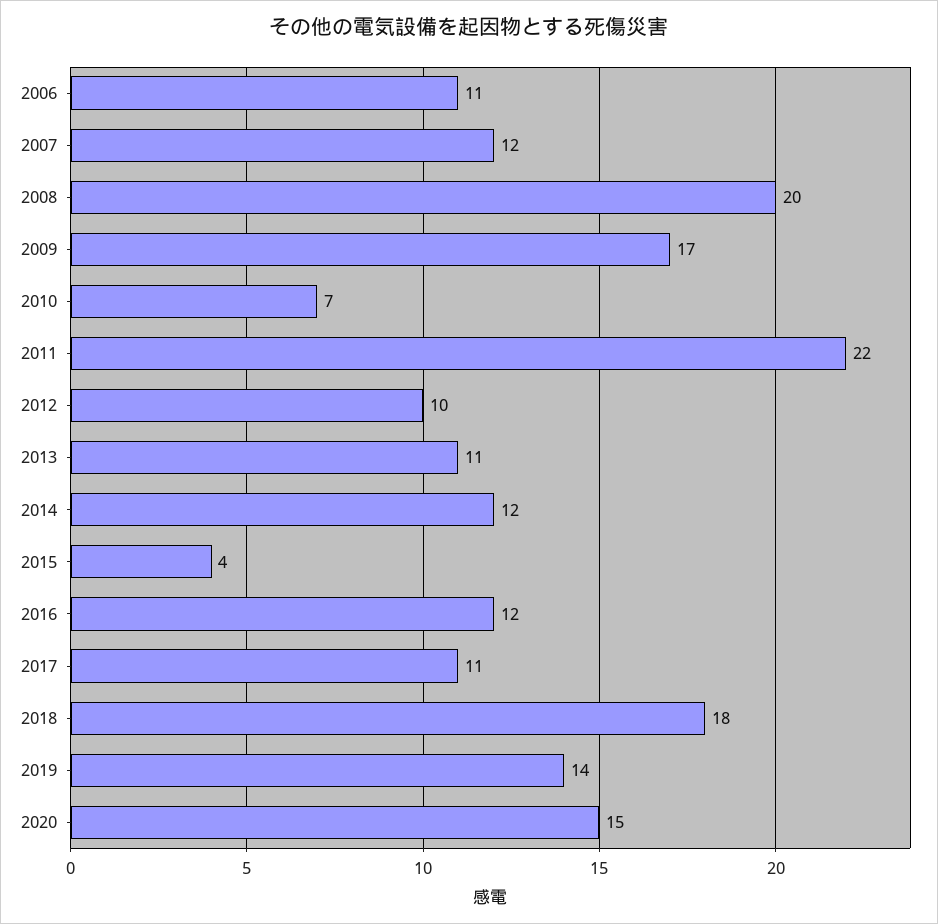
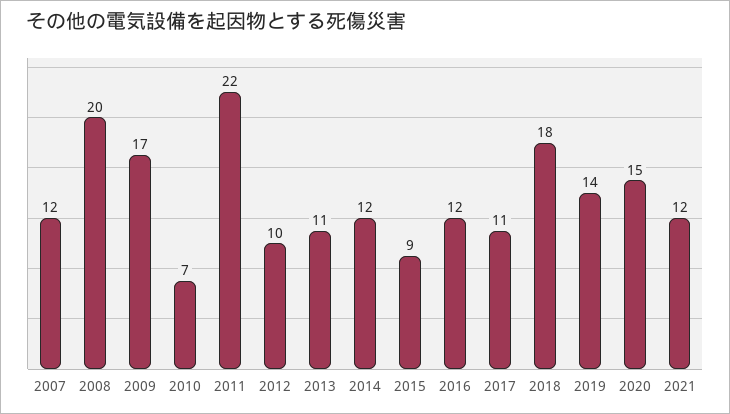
2006: 11 -> none
2015: 4 -> 9
2021: none -> 12

